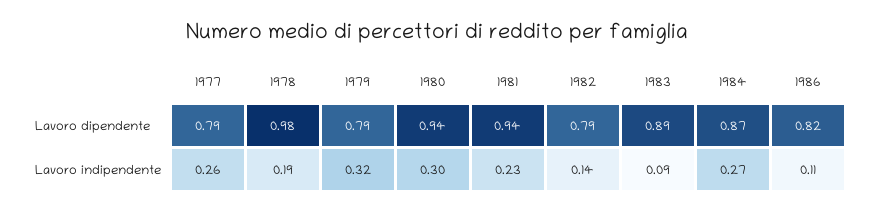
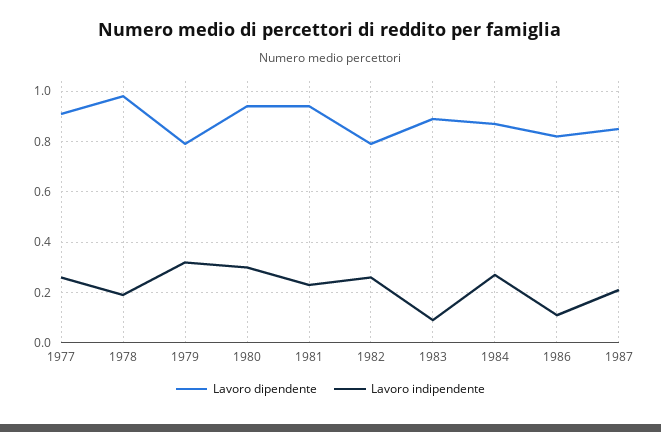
Lavoro dipendente, 1977: 0.79 -> 0.9
Lavoro indipendente, 1982: 0.14 -> 0.25
Lavoro dipendente, 1987: none -> 0.85
Lavoro indipendente, 1987: none -> 0.2

